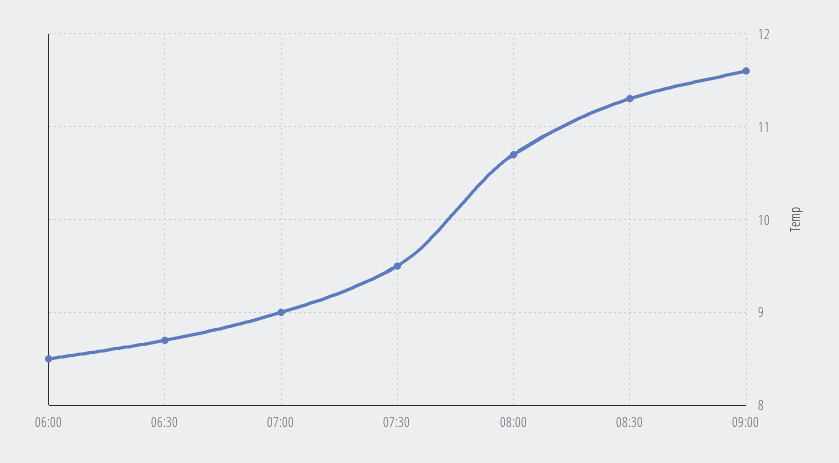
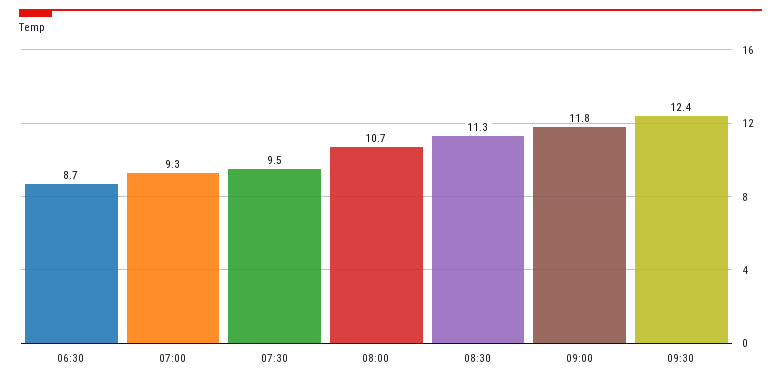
06:00: 8.5 -> none
07:00: 9 -> 9.3
09:00: 11.6 -> 11.8
09:30: none -> 12.4

